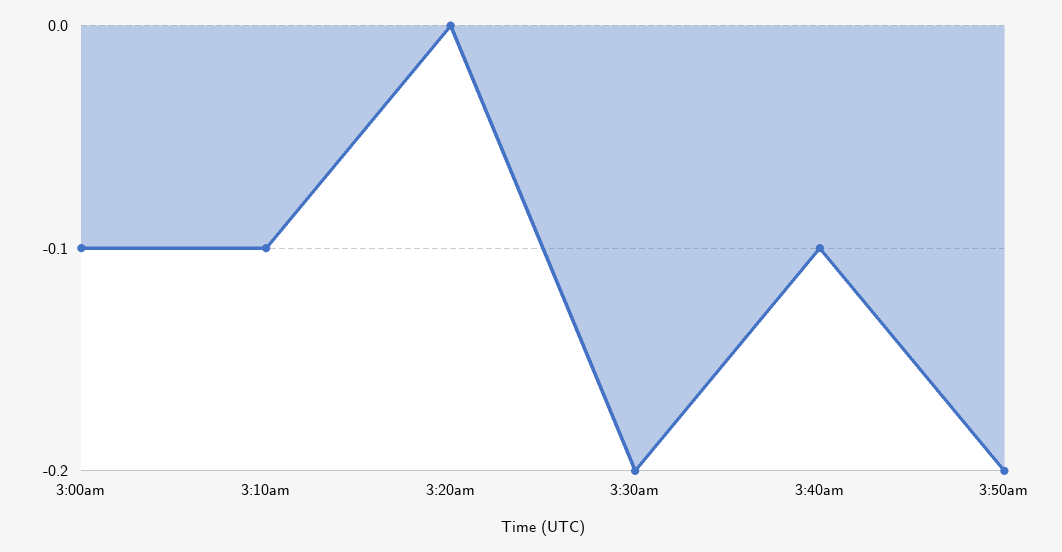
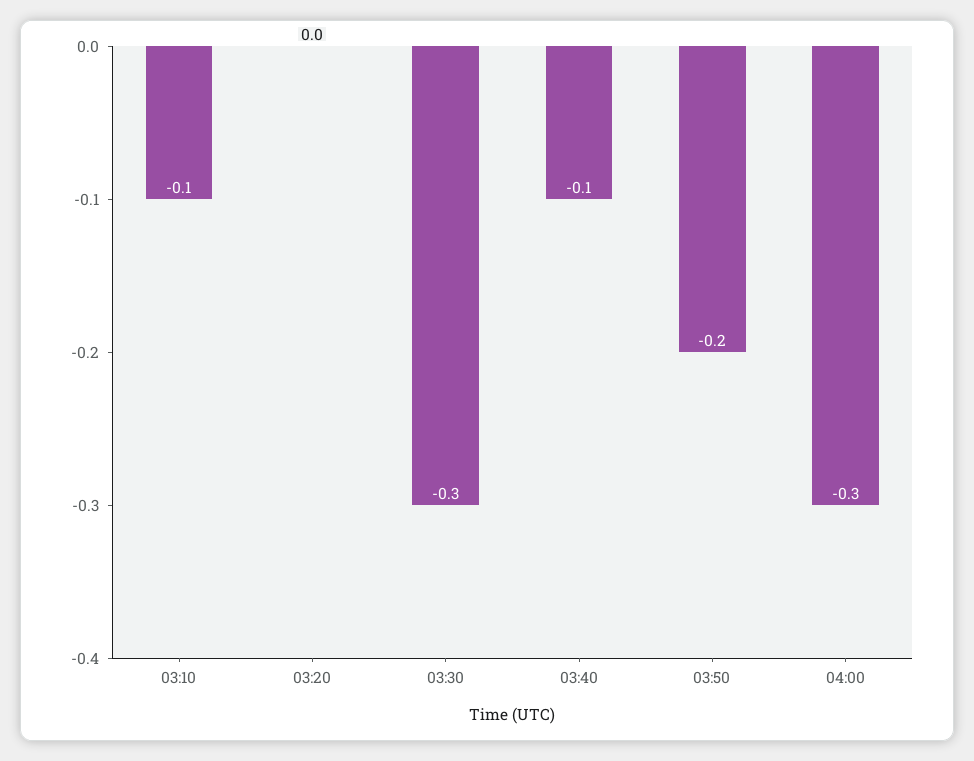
3:00am: -0.1 -> none
3:30am: -0.2 -> -0.3
04:00: none -> -0.3

